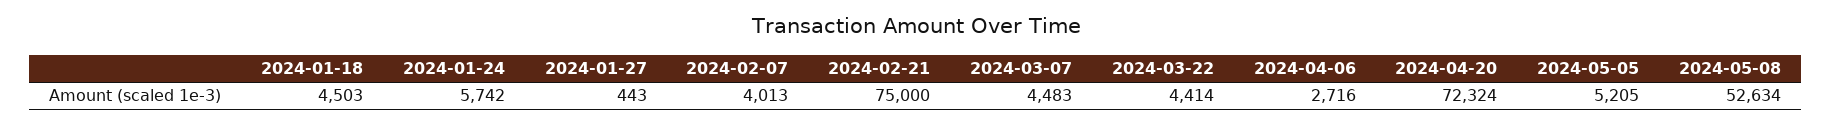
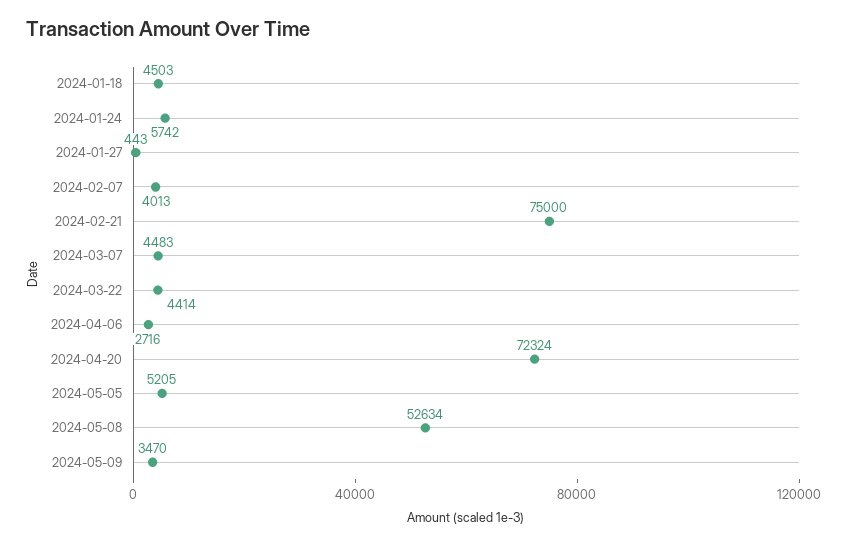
2024-05-09: none -> 3470

